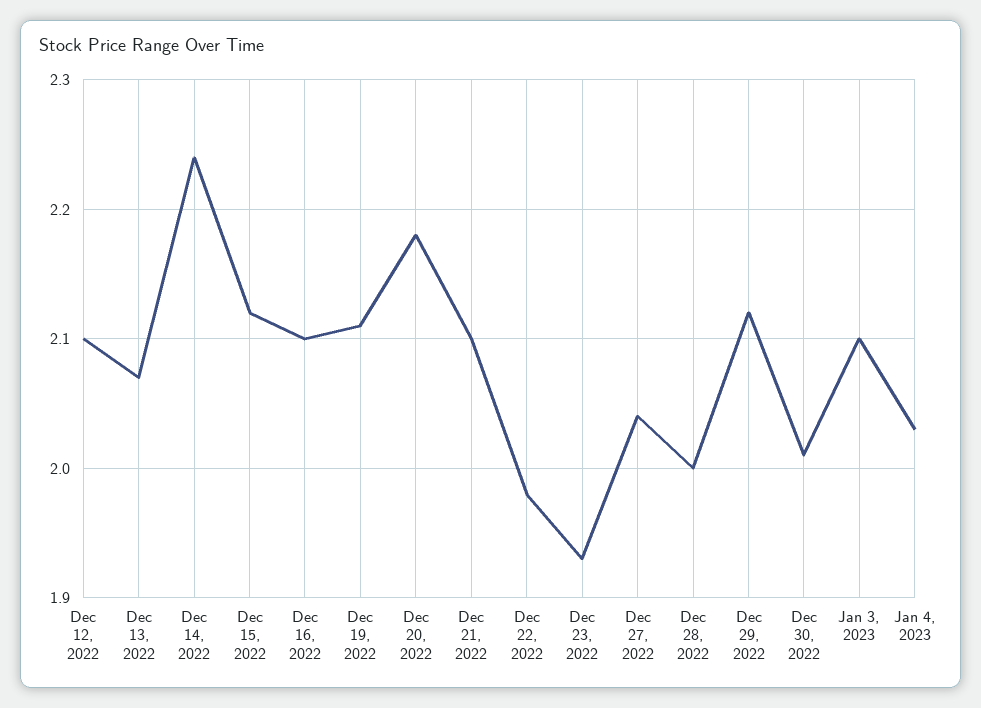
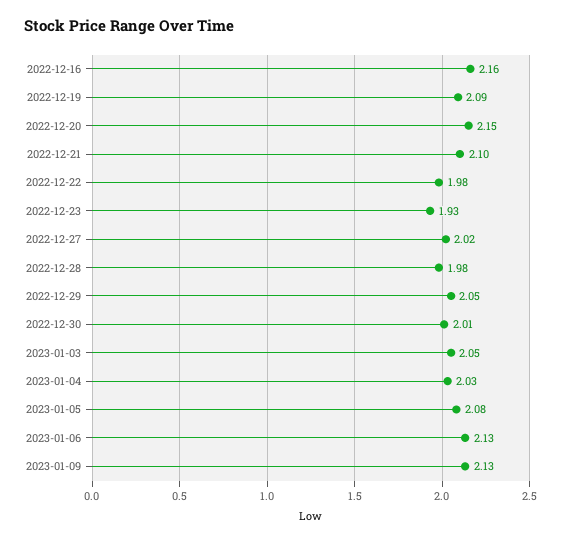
Dec 12, 2022: 2.1 -> none
Dec 13, 2022: 2.07 -> none
Dec 14, 2022: 2.24 -> none
Dec 15, 2022: 2.12 -> none
Dec 16, 2022: 2.1 -> 2.16
Dec 19, 2022: 2.11 -> 2.09
Dec 20, 2022: 2.18 -> 2.15
Dec 27, 2022: 2.04 -> 2.02
Dec 28, 2022: 2 -> 1.98
Dec 29, 2022: 2.12 -> 2.05
Jan 3, 2023: 2.1 -> 2.05
2023-01-05: none -> 2.08
2023-01-06: none -> 2.13
2023-01-09: none -> 2.13

